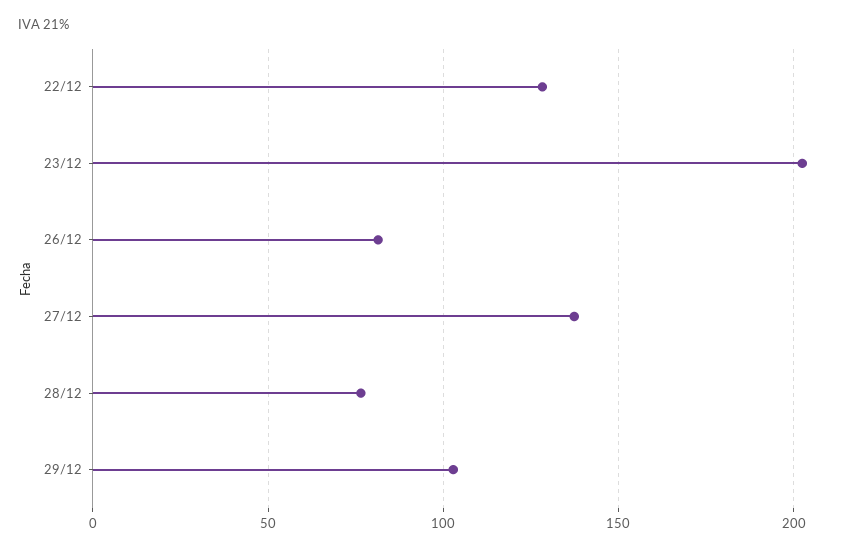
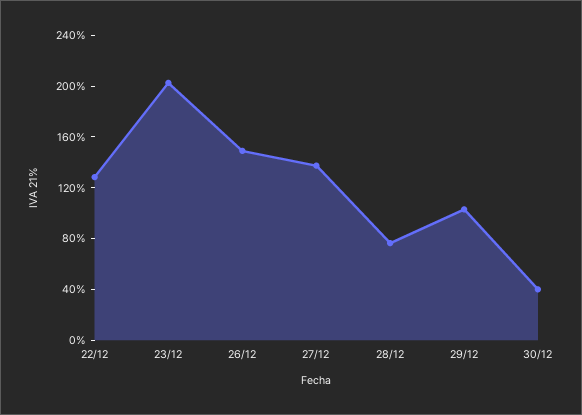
26/12: 80 -> 150
30/12: none -> 40

